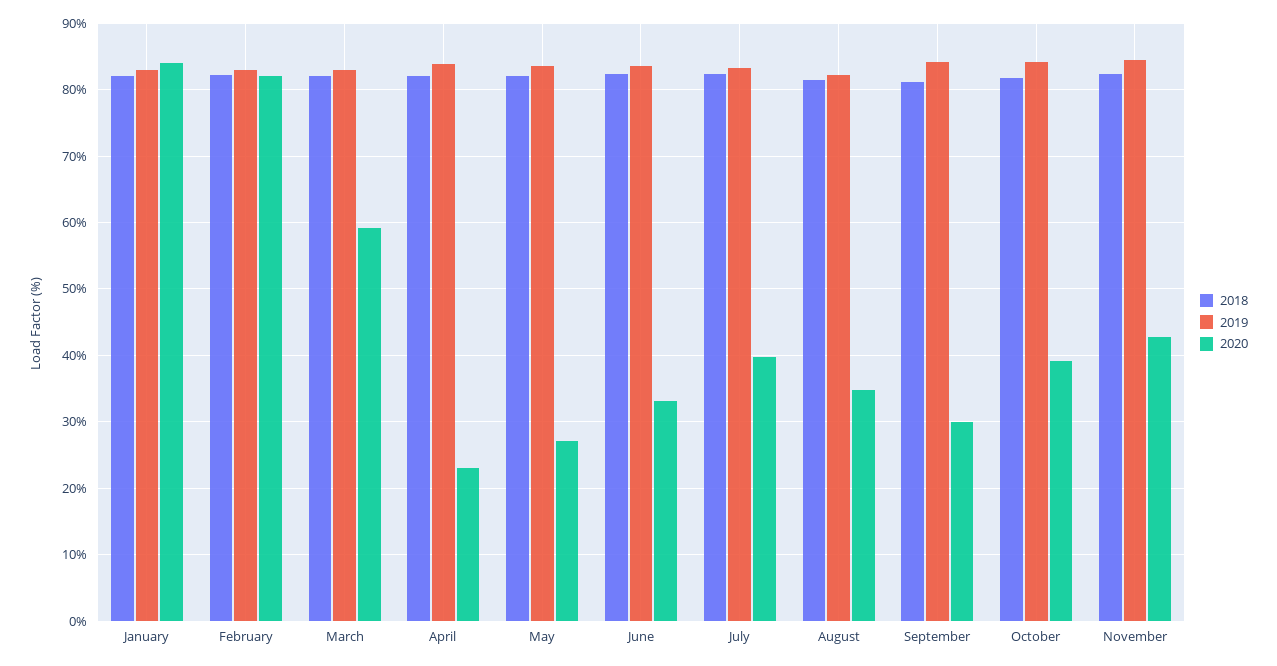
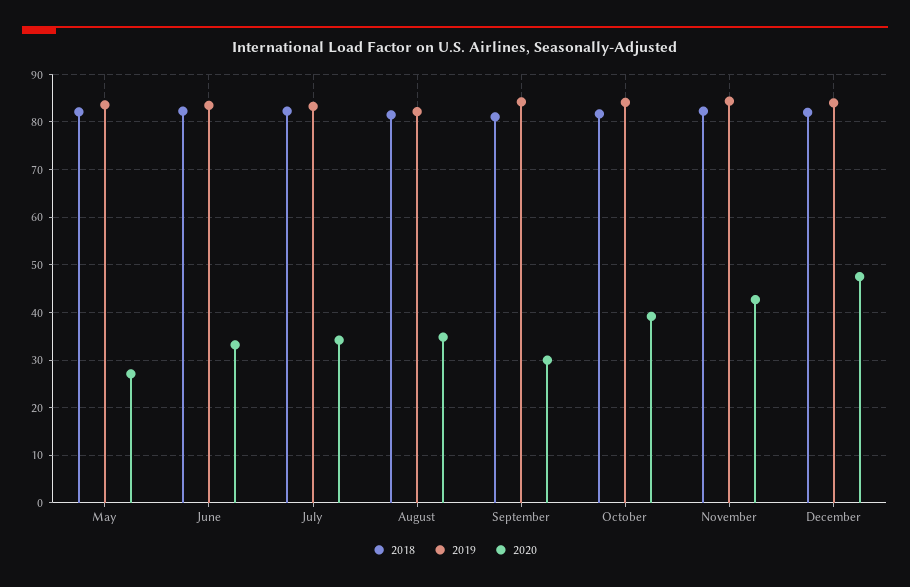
2018, January: 82 -> none
2019, January: 83 -> none
2020, January: 84 -> none
2018, February: 82 -> none
2019, February: 83 -> none
2020, February: 82 -> none
2018, March: 82 -> none
2019, March: 83 -> none
2020, March: 59 -> none
2018, April: 82 -> none
2019, April: 84 -> none
2020, April: 23 -> none
2020, July: 40 -> 34
2018, December: none -> 82
2019, December: none -> 84
2020, December: none -> 48

